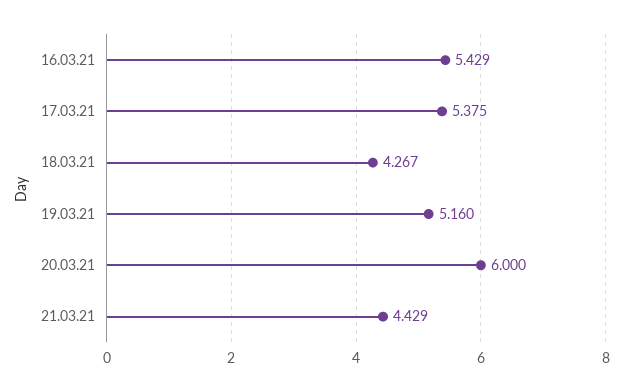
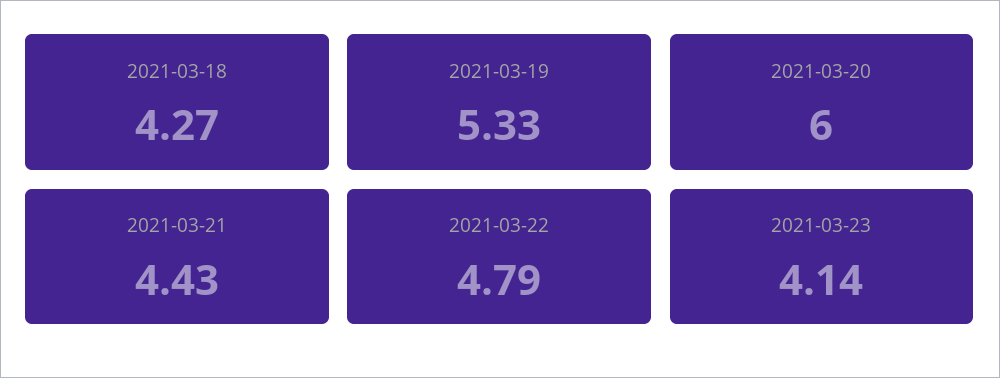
16.03.21: 5.429 -> none
17.03.21: 5.375 -> none
19.03.21: 5.16 -> 5.33
2021-03-22: none -> 4.79
2021-03-23: none -> 4.14

